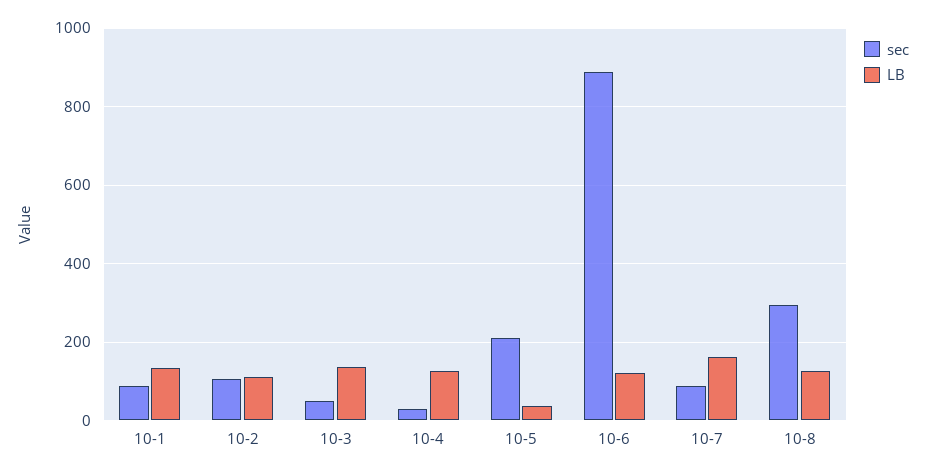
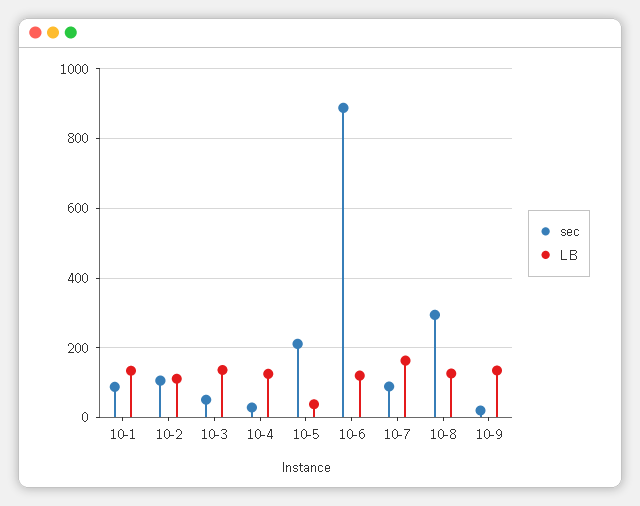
sec, 10-9: none -> 20
LB, 10-9: none -> 140

